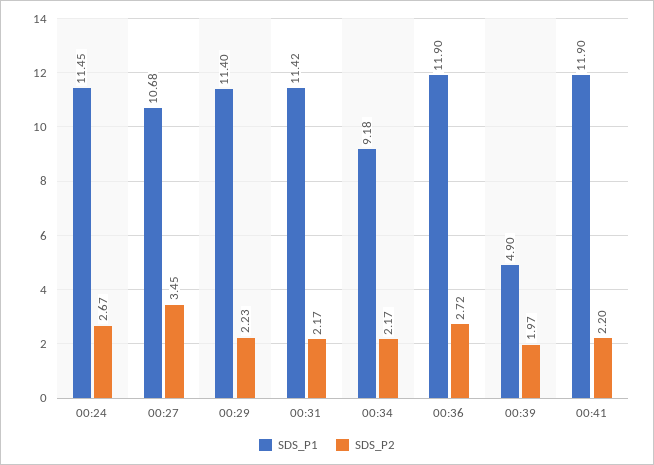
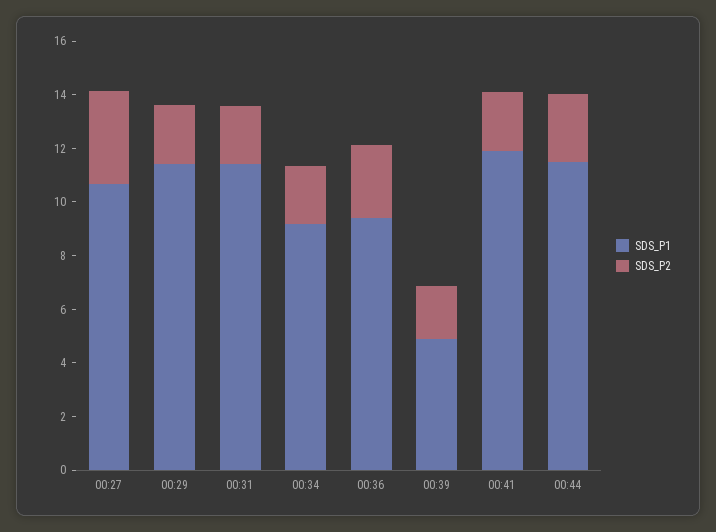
SDS_P1, 00:24: 11.45 -> none
SDS_P2, 00:24: 2.67 -> none
SDS_P1, 00:36: 11.9 -> 9.5
SDS_P1, 00:44: none -> 11.5
SDS_P2, 00:44: none -> 2.5

